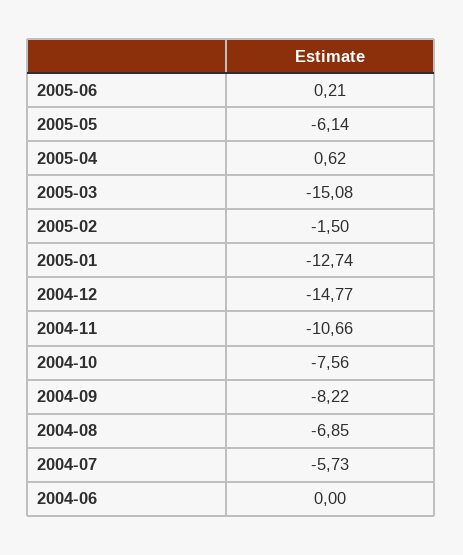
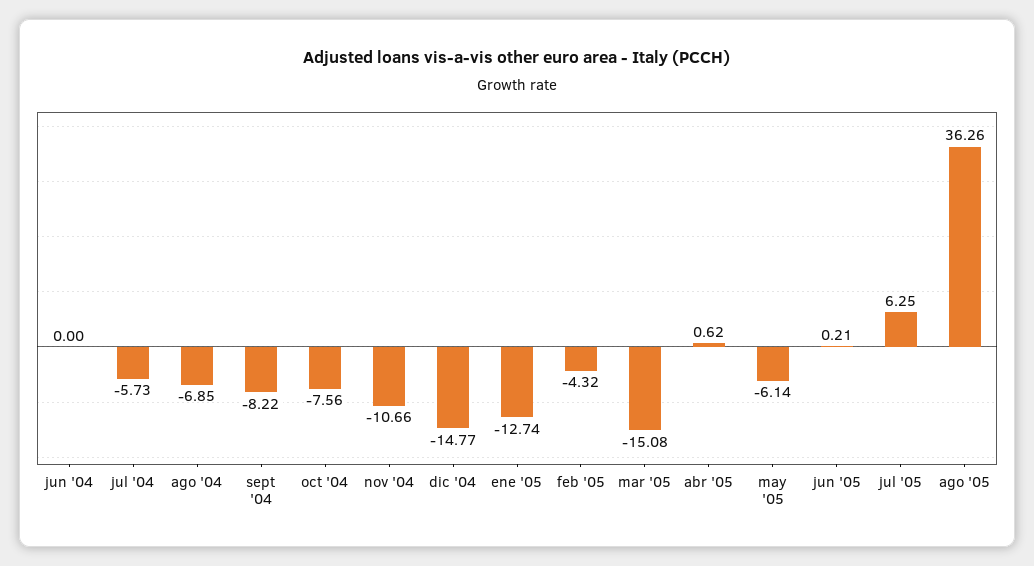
2005-02: -1.5 -> -4.32
jul '05: none -> 6.25
ago '05: none -> 36.26

